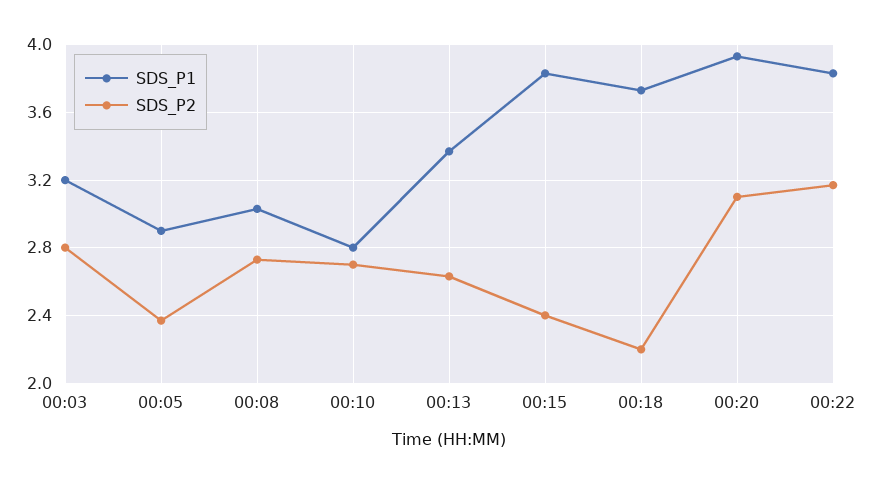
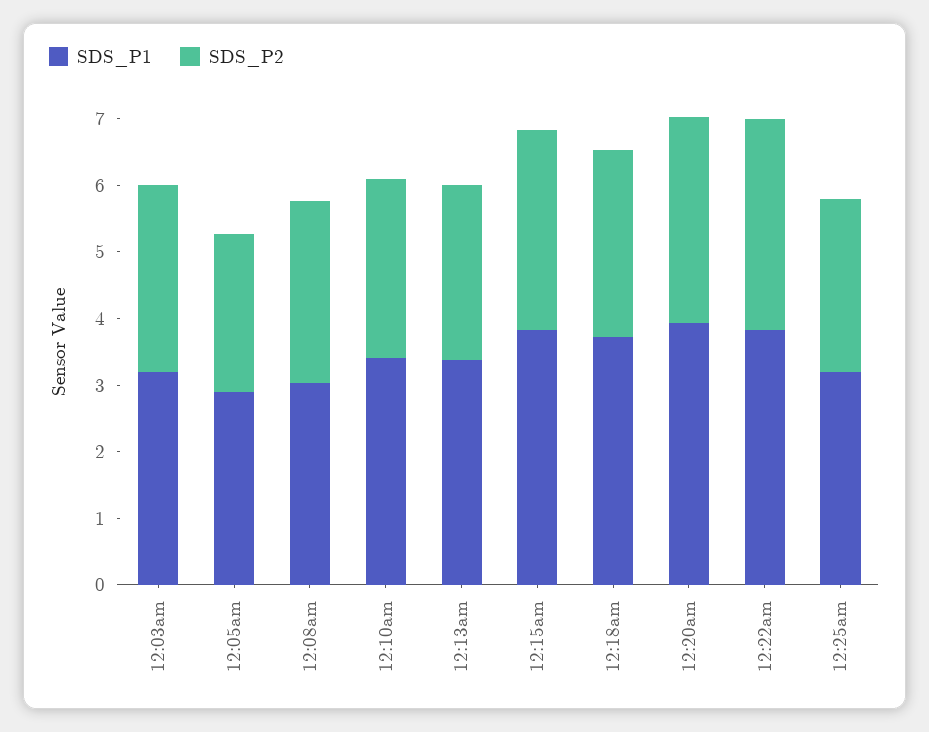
SDS_P1, 00:10: 2.8 -> 3.4
SDS_P2, 00:15: 2.4 -> 3
SDS_P2, 00:18: 2.2 -> 2.8
SDS_P1, 12:25am: none -> 3.2
SDS_P2, 12:25am: none -> 2.6

